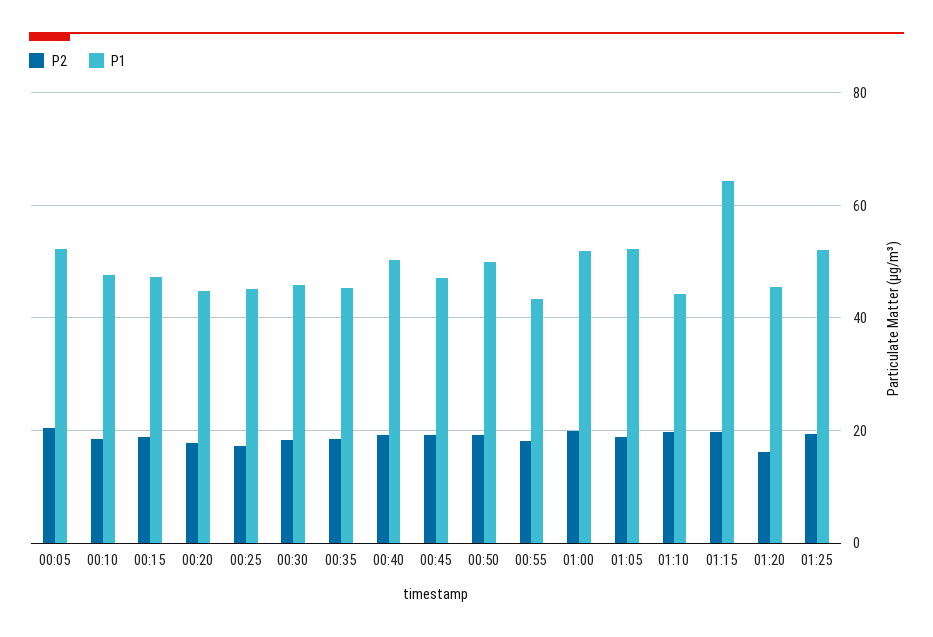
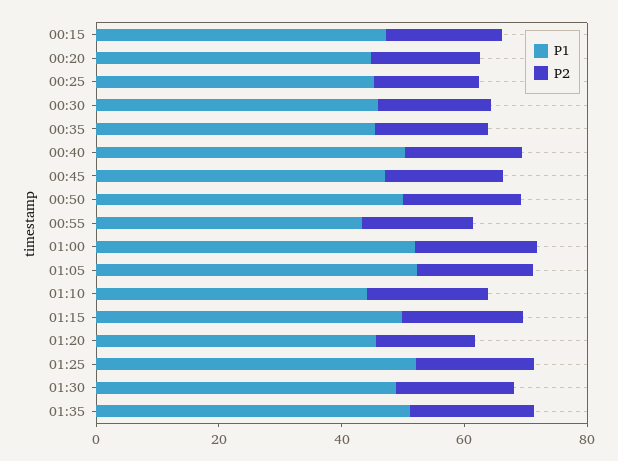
P2, 00:05: 20 -> none
P1, 00:05: 52 -> none
P2, 00:10: 18 -> none
P1, 00:10: 48 -> none
P1, 01:15: 64 -> 50
P1, 01:30: none -> 50
P2, 01:30: none -> 20
P1, 01:35: none -> 50
P2, 01:35: none -> 20

